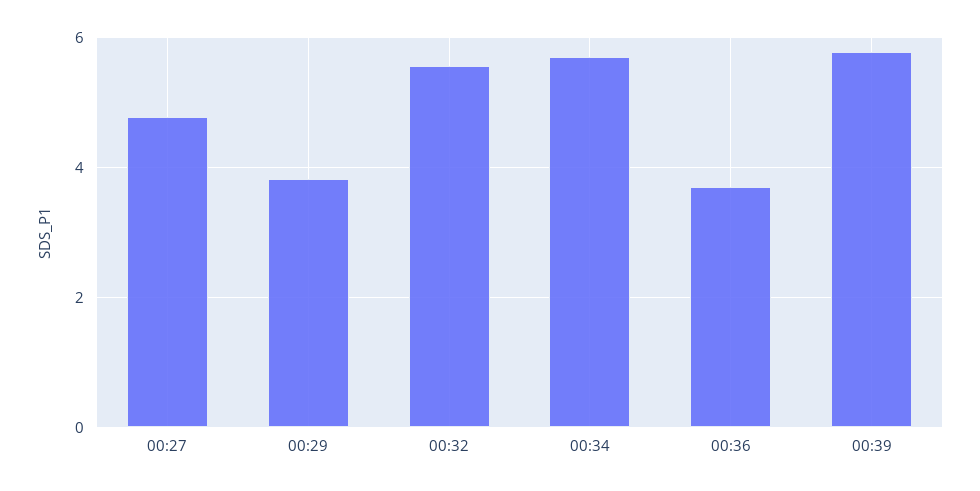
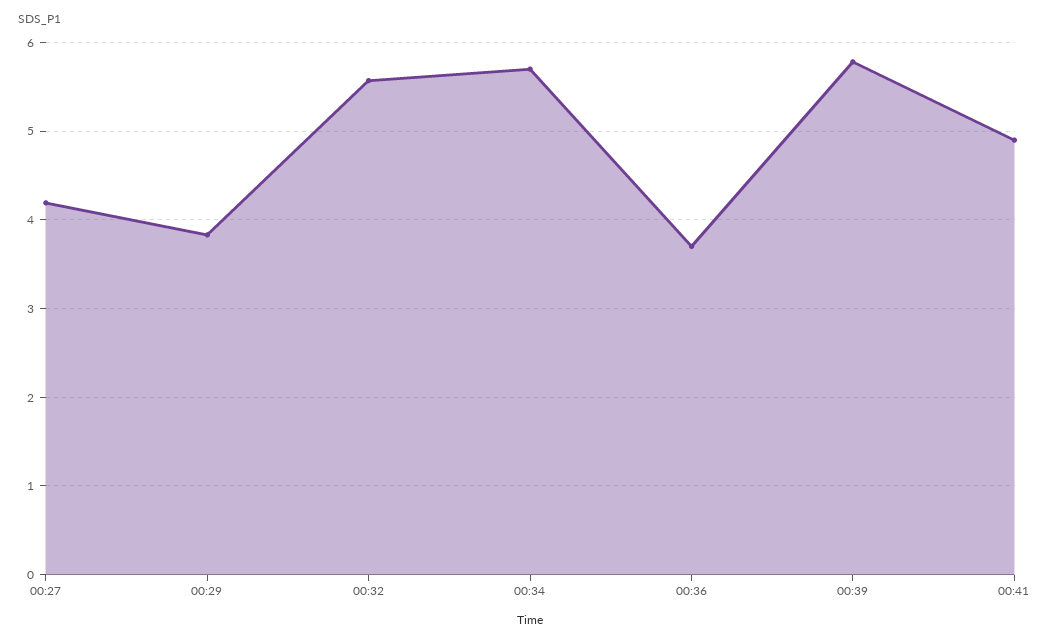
00:27: 4.8 -> 4.2
00:41: none -> 4.9

